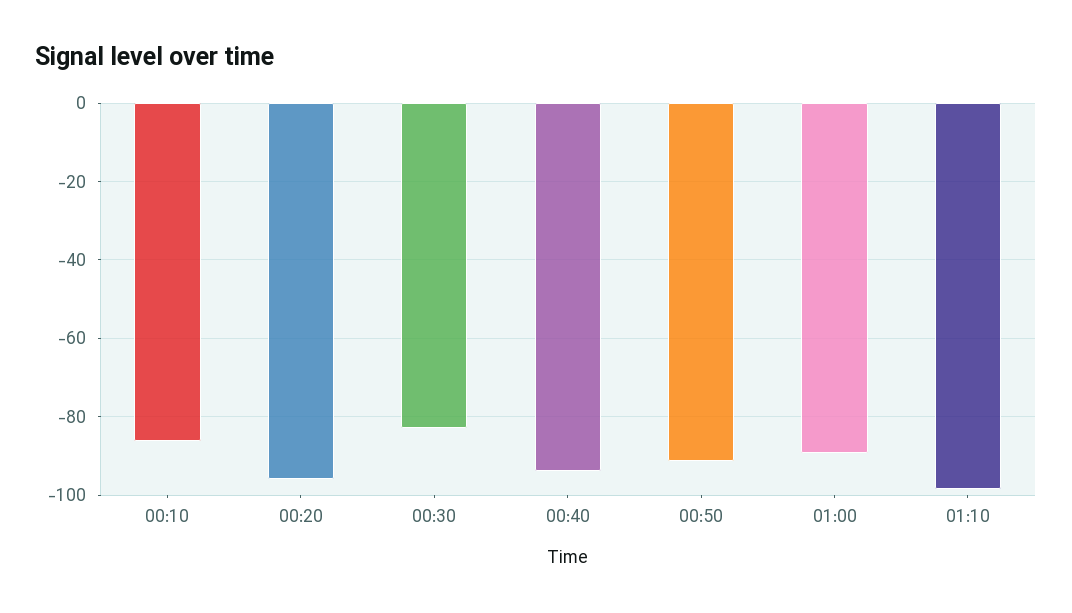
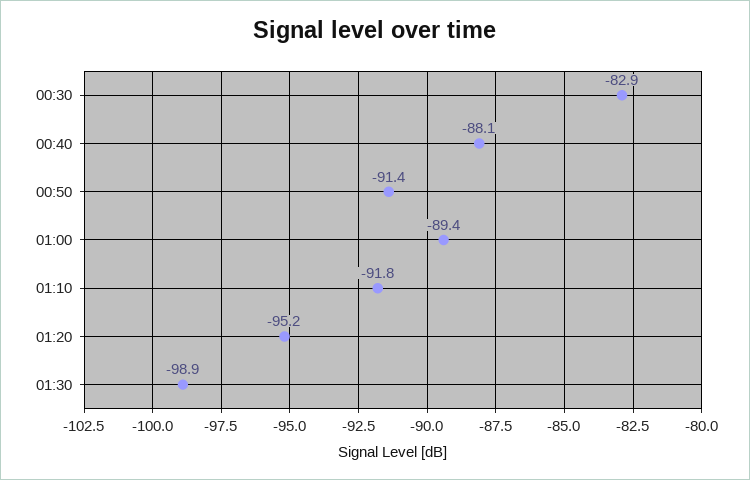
00:10: -86 -> none
00:20: -96 -> none
00:40: -94 -> -88.1
01:10: -98 -> -91.8
01:20: none -> -95.2
01:30: none -> -98.9

